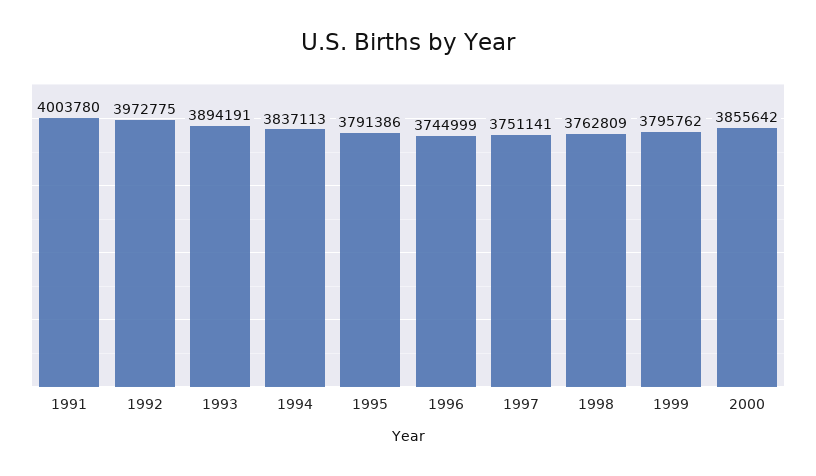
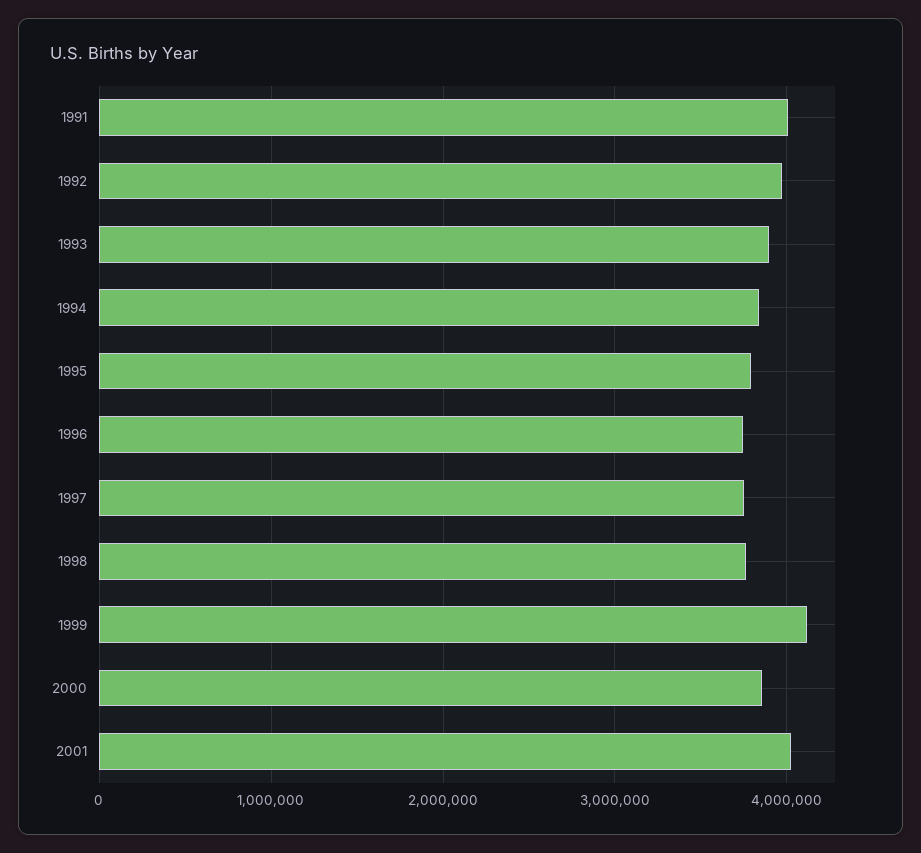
1999: 3795762 -> 4100000
2001: none -> 4000000

